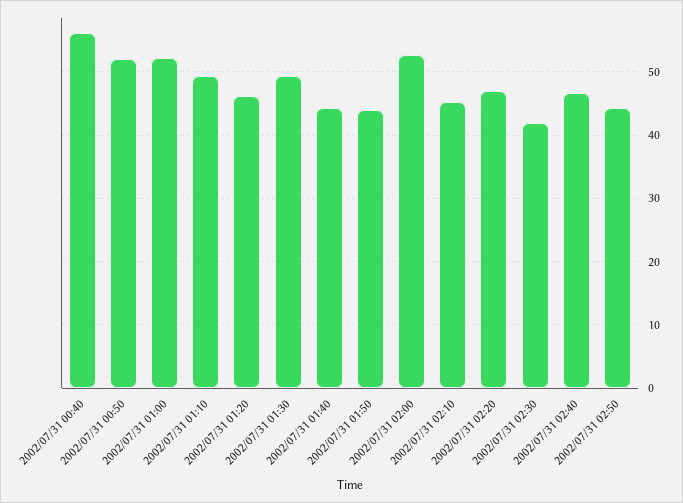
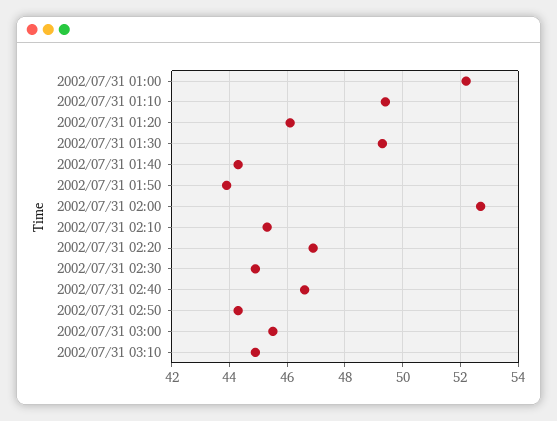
2002/07/31 00:40: 56 -> none
2002/07/31 00:50: 52 -> none
2002/07/31 02:30: 42 -> 45
2002/07/31 03:00: none -> 45.5
2002/07/31 03:10: none -> 45

